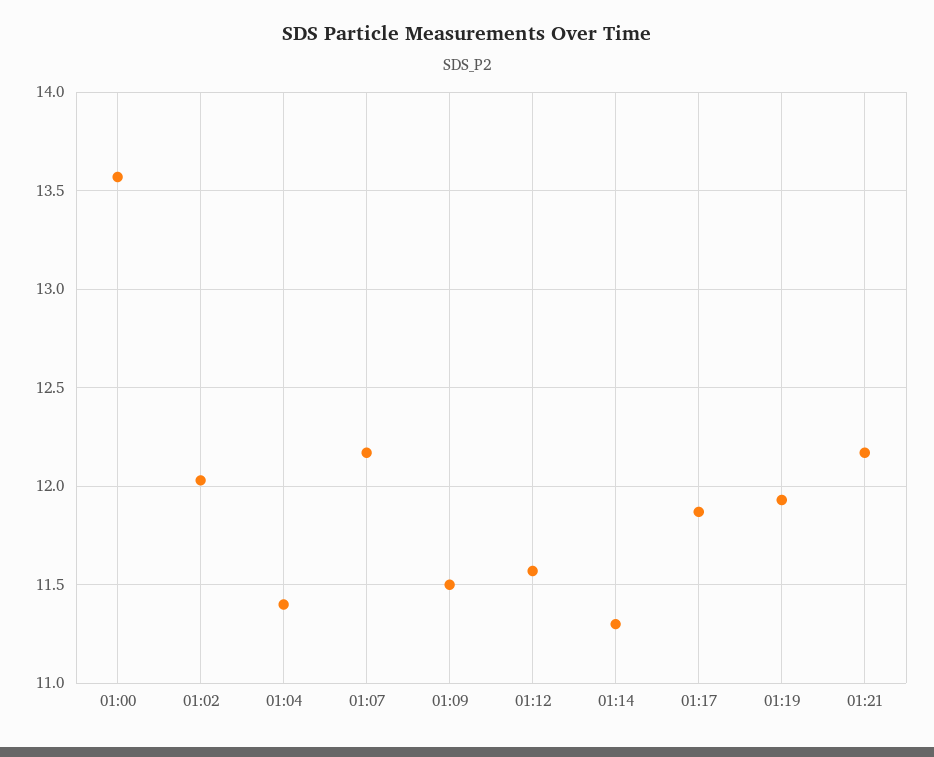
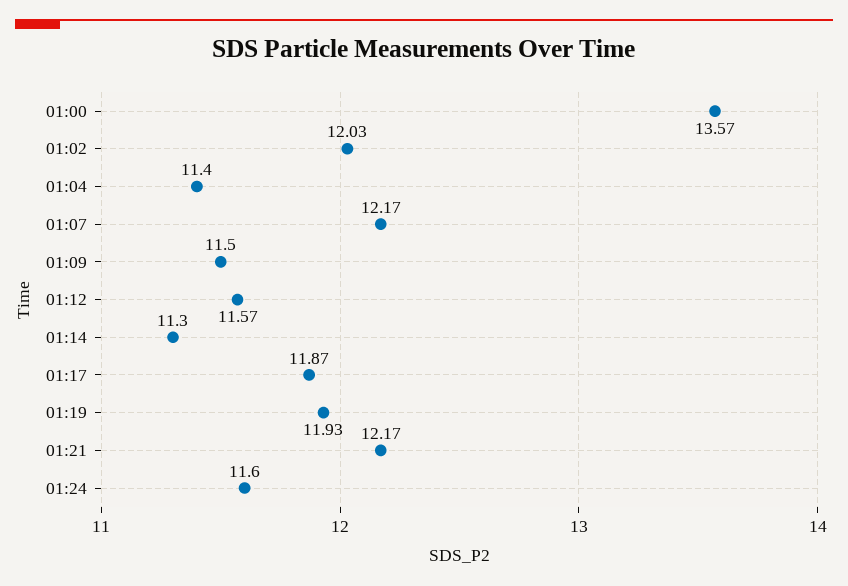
01:24: none -> 11.6

